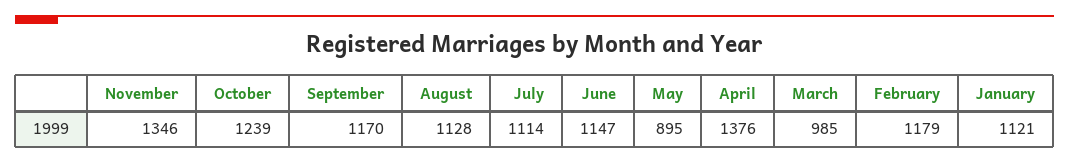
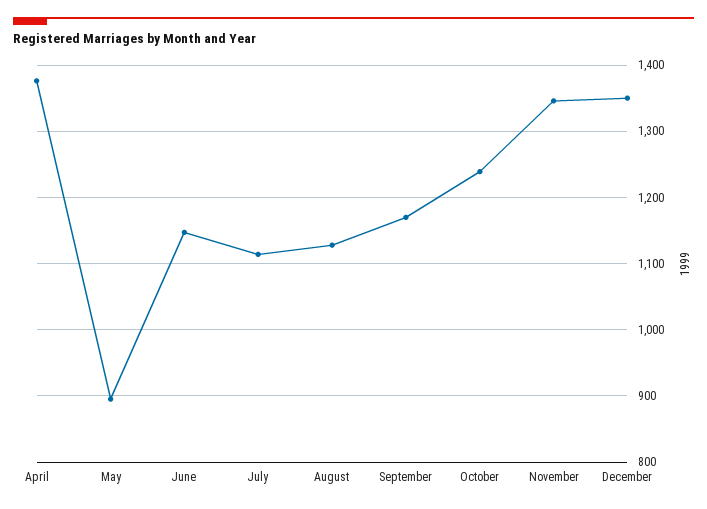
March: 985 -> none
February: 1179 -> none
January: 1121 -> none
December: none -> 1350

